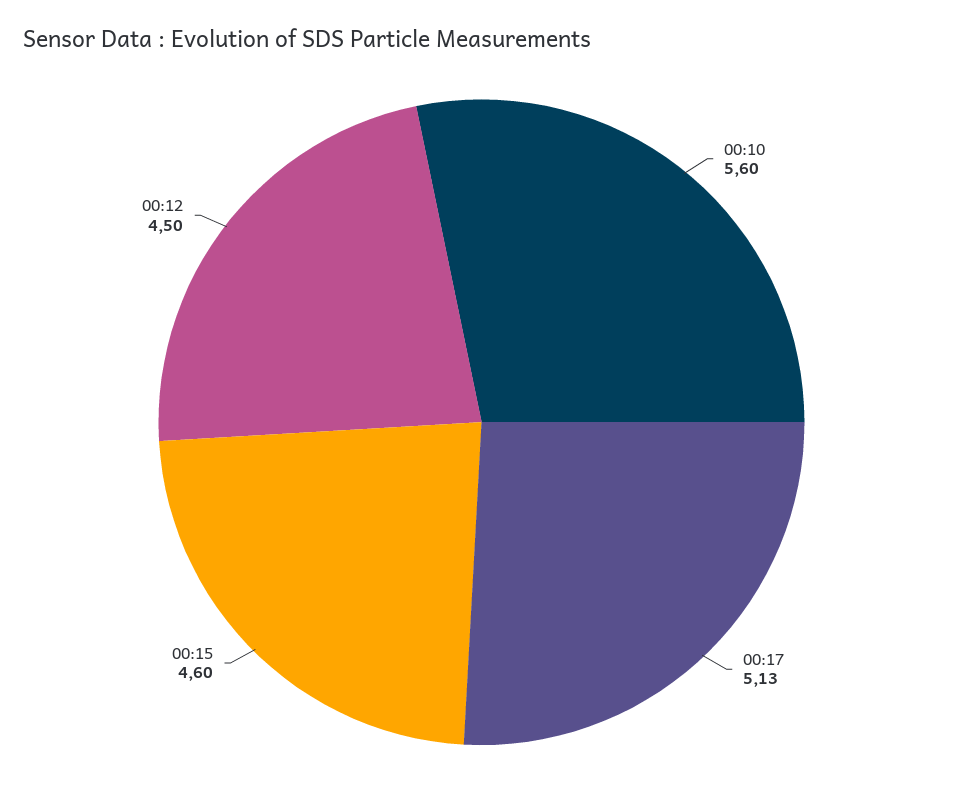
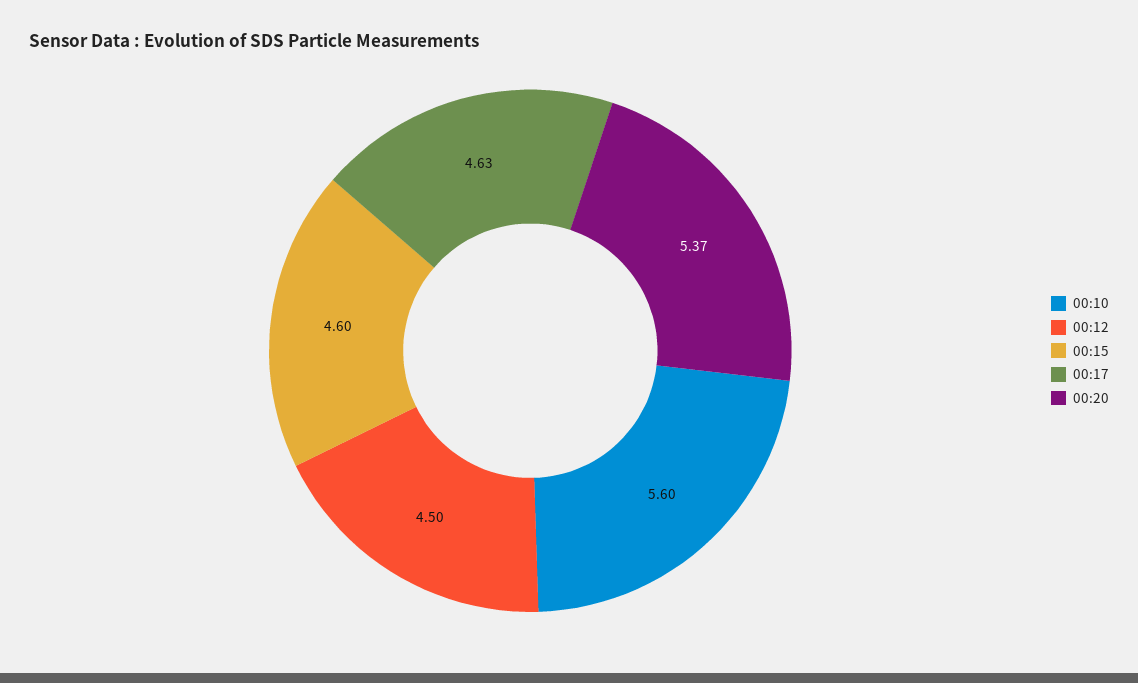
00:17: 5.13 -> 4.63
00:20: none -> 5.37

